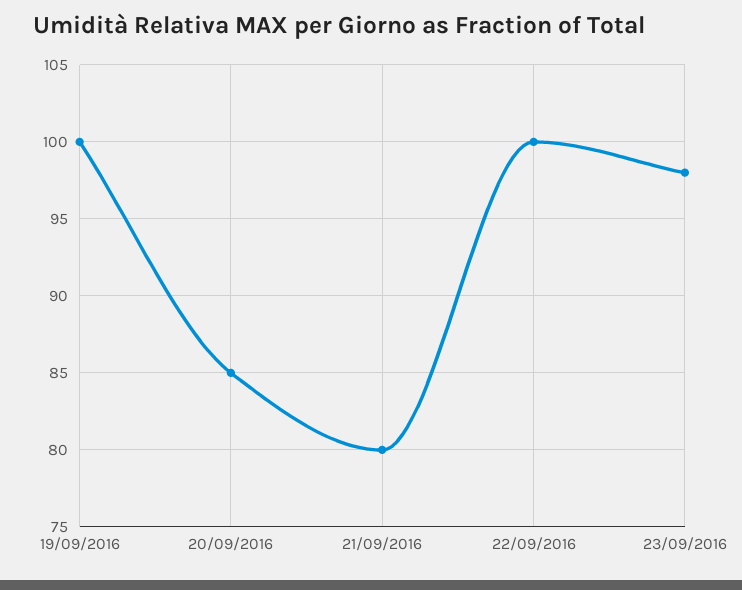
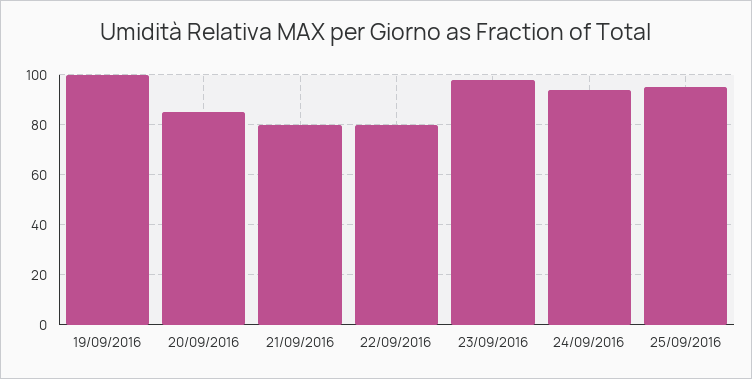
22/09/2016: 100 -> 80
24/09/2016: none -> 95
25/09/2016: none -> 95

